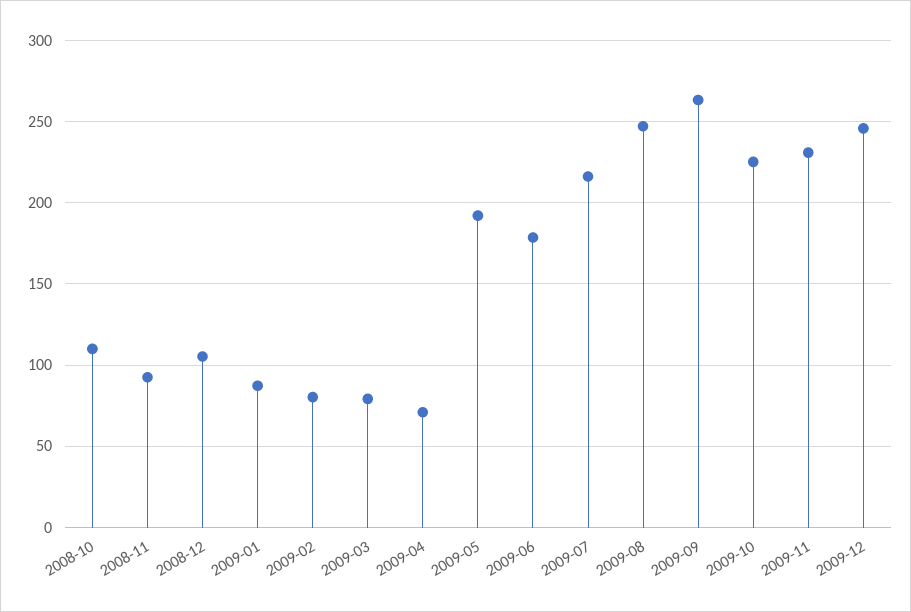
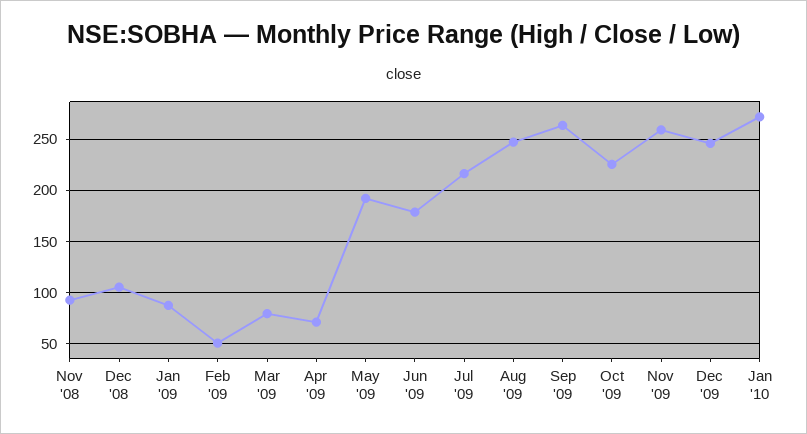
2008-10: 110 -> none
2009-02: 80 -> 50
2009-11: 230 -> 260
Jan '10: none -> 270

